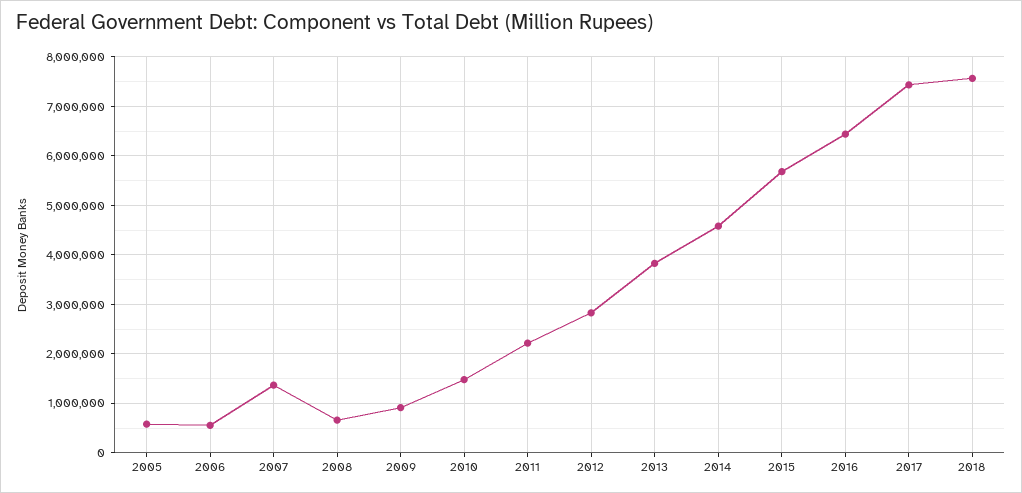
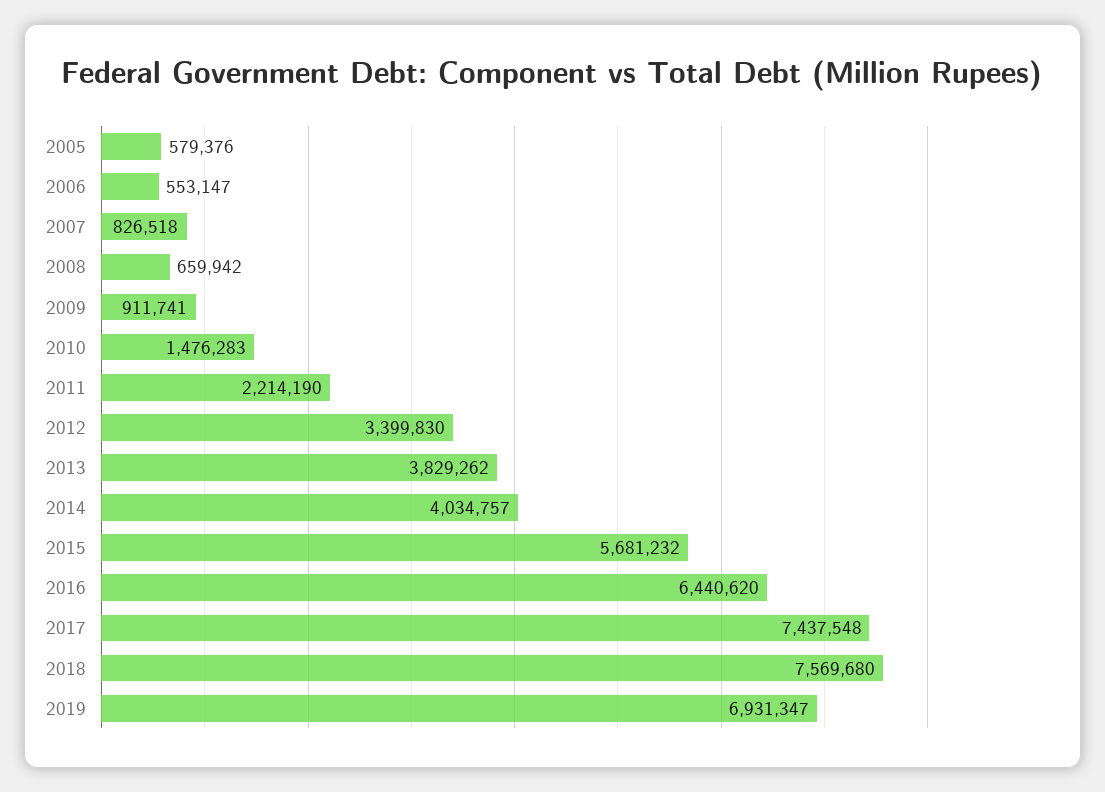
2007: 1400000 -> 826518
2012: 2800000 -> 3399830
2014: 4600000 -> 4034757
2019: none -> 6931347

